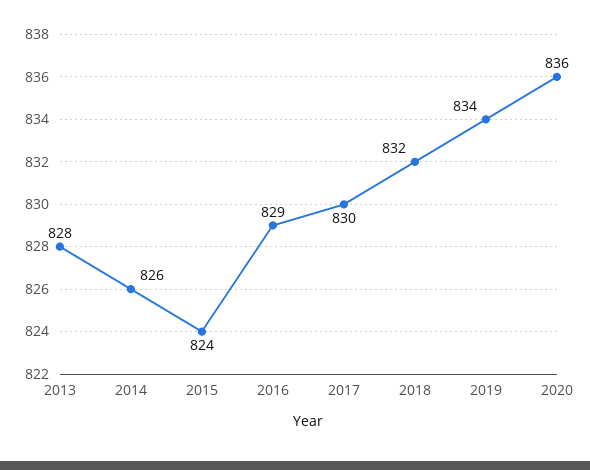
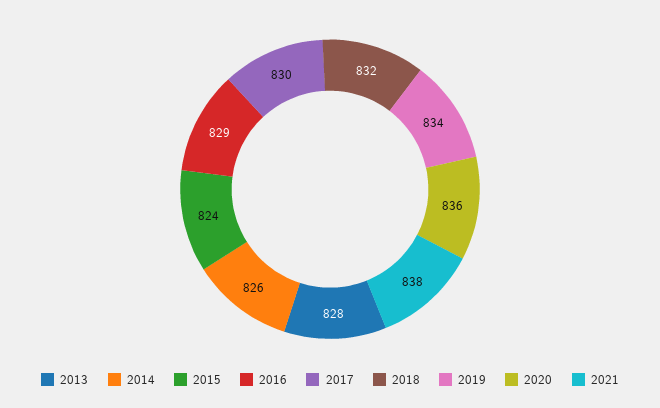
2021: none -> 838

